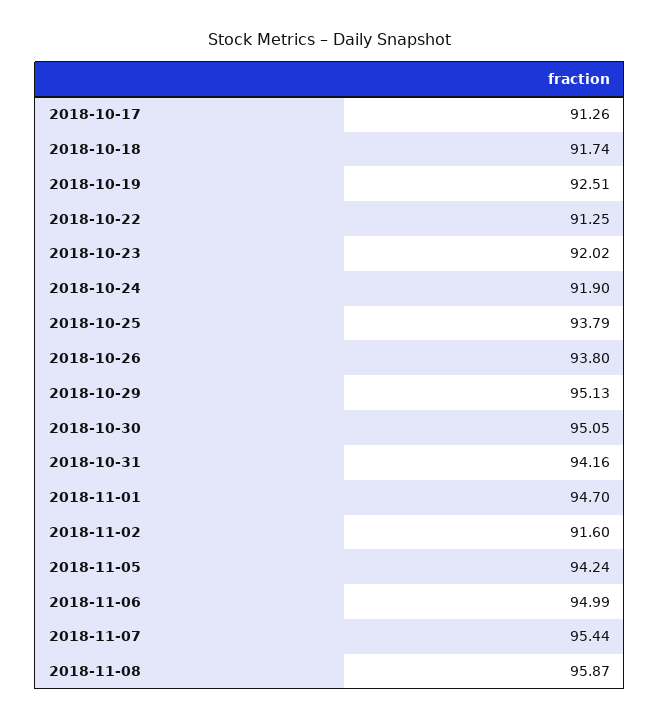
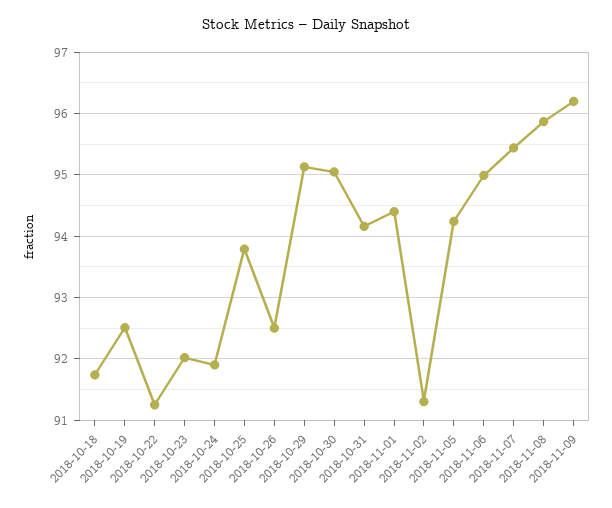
2018-10-17: 91.26 -> none
2018-10-26: 93.8 -> 92.5
2018-11-01: 94.7 -> 94.4
2018-11-02: 91.6 -> 91.3
2018-11-09: none -> 96.2

